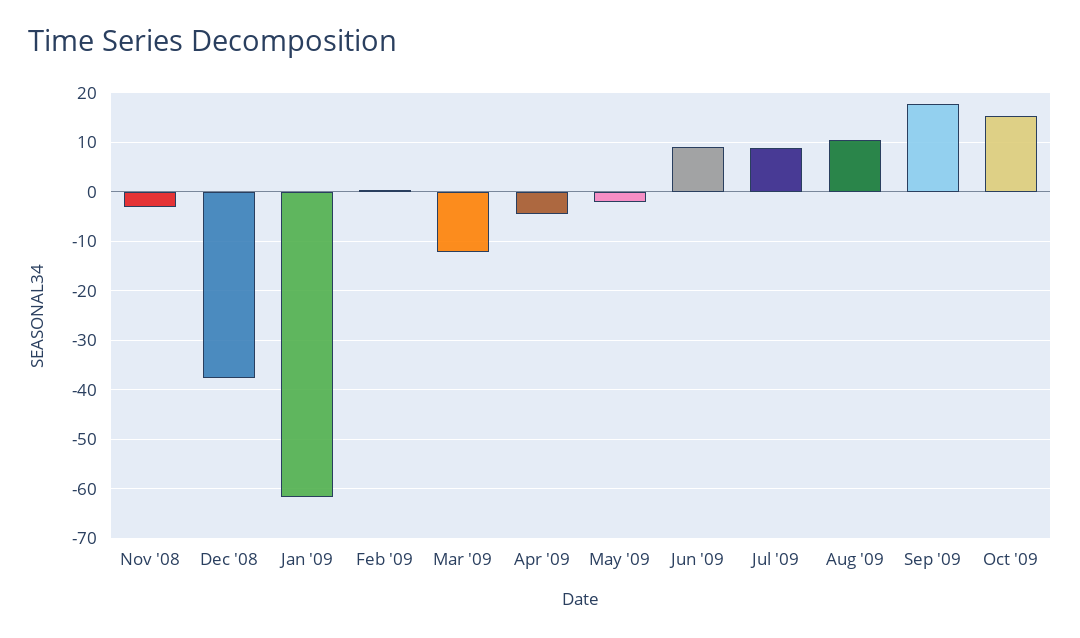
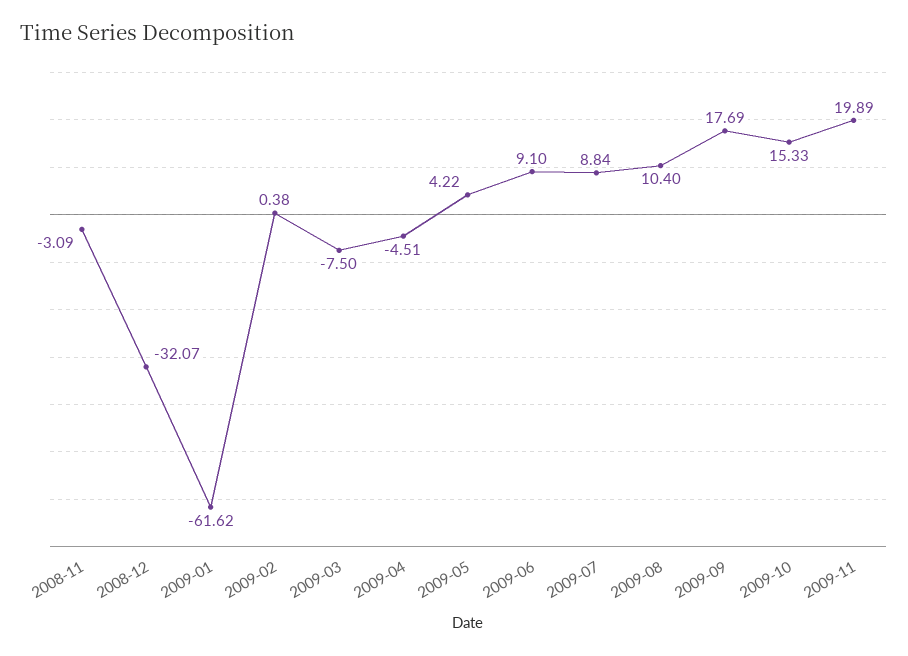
Dec '08: -38 -> -32.07
Mar '09: -12 -> -7.5
May '09: -2 -> 4.22
2009-11: none -> 19.89

